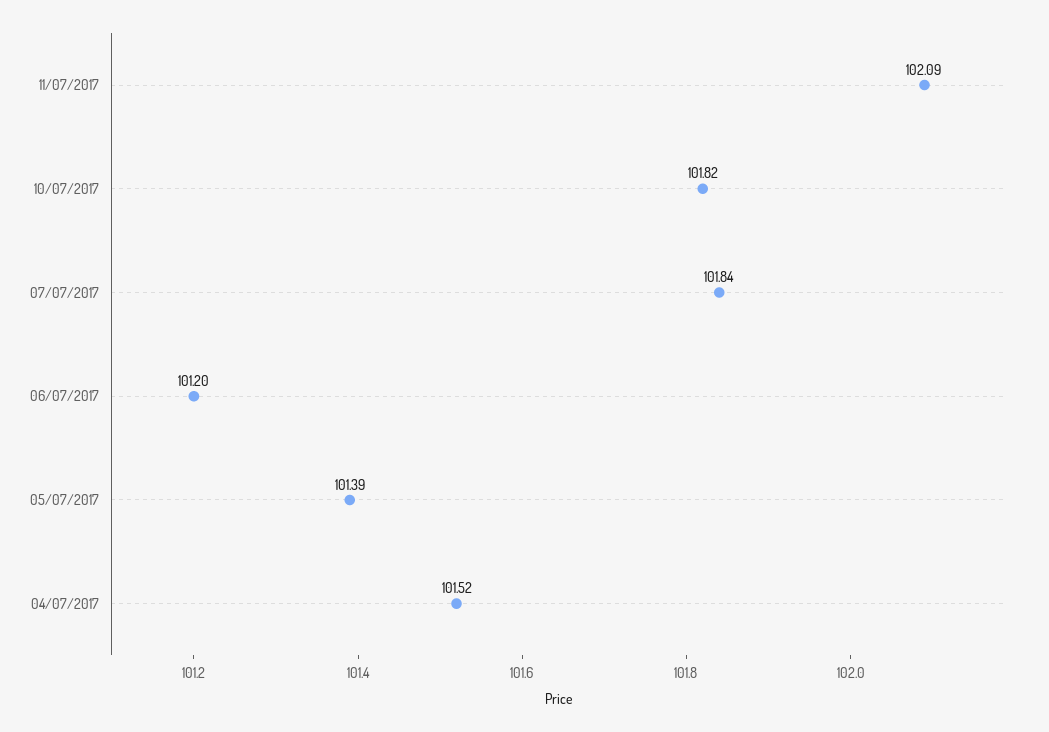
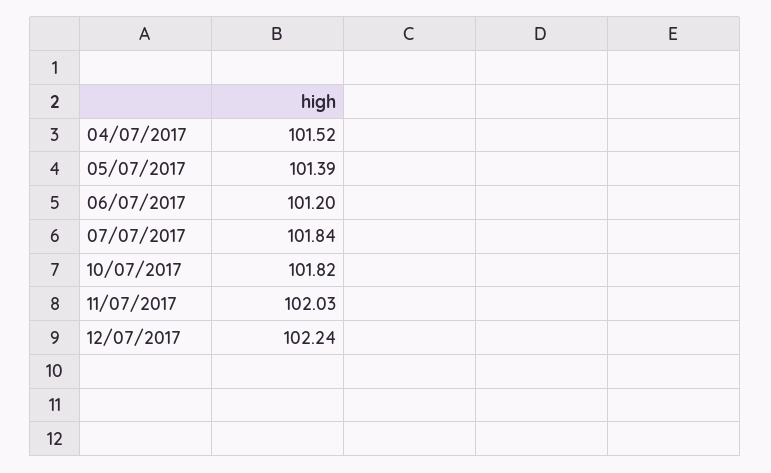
11/07/2017: 102.09 -> 102.03
12/07/2017: none -> 102.24

